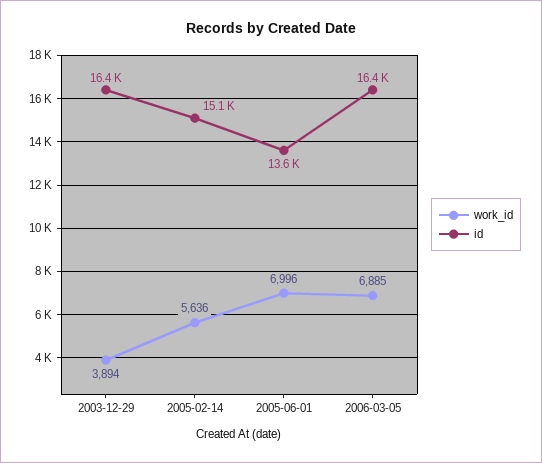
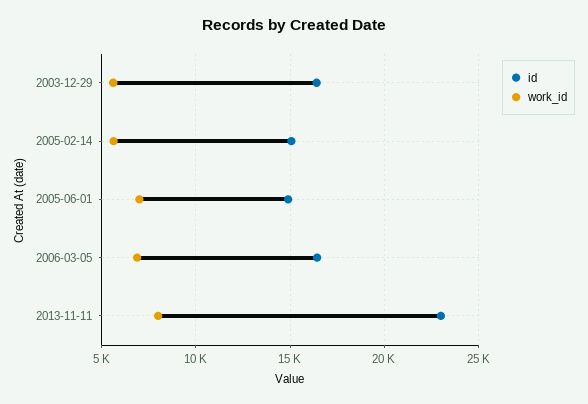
work_id, 2003-12-29: 3894 -> 5500
id, 2005-06-01: 13600 -> 15000
id, 2013-11-11: none -> 23000
work_id, 2013-11-11: none -> 8000

